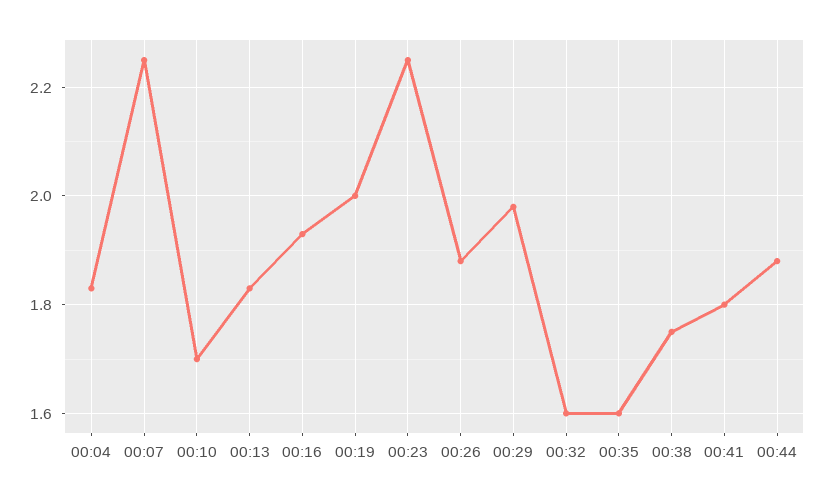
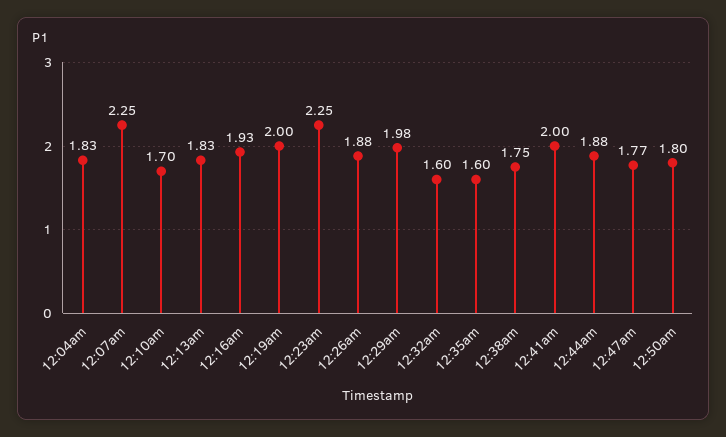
00:41: 1.8 -> 2
12:47am: none -> 1.77
12:50am: none -> 1.8

